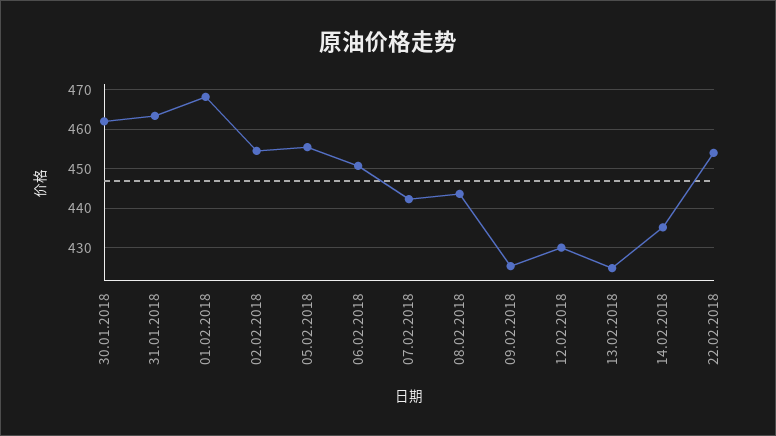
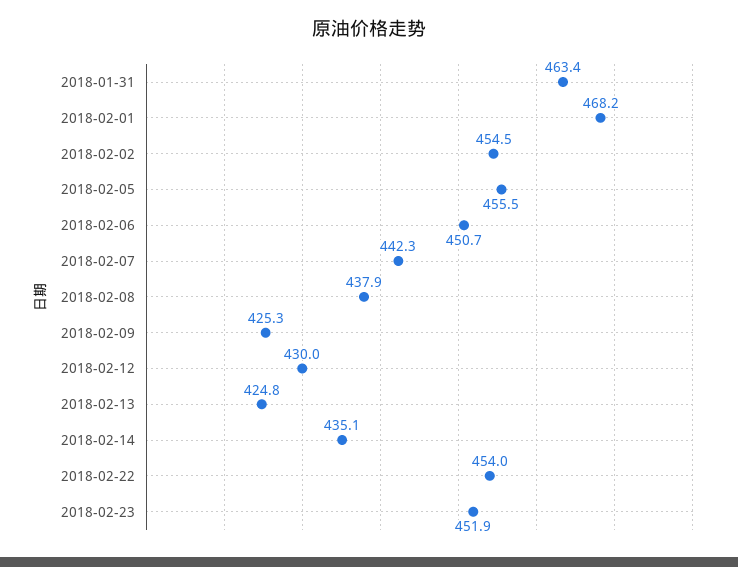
30.01.2018: 462 -> none
08.02.2018: 444 -> 437.9
2018-02-23: none -> 451.9

